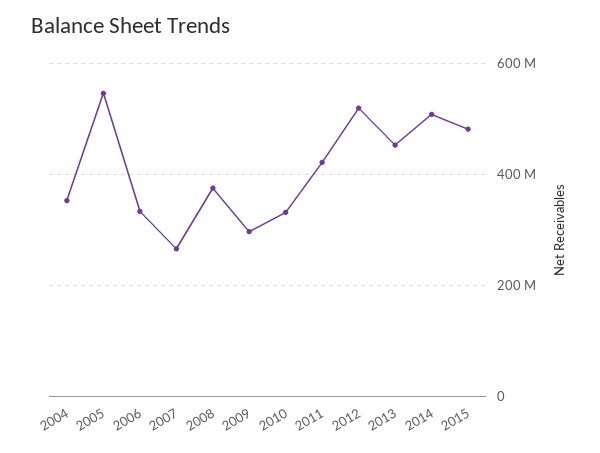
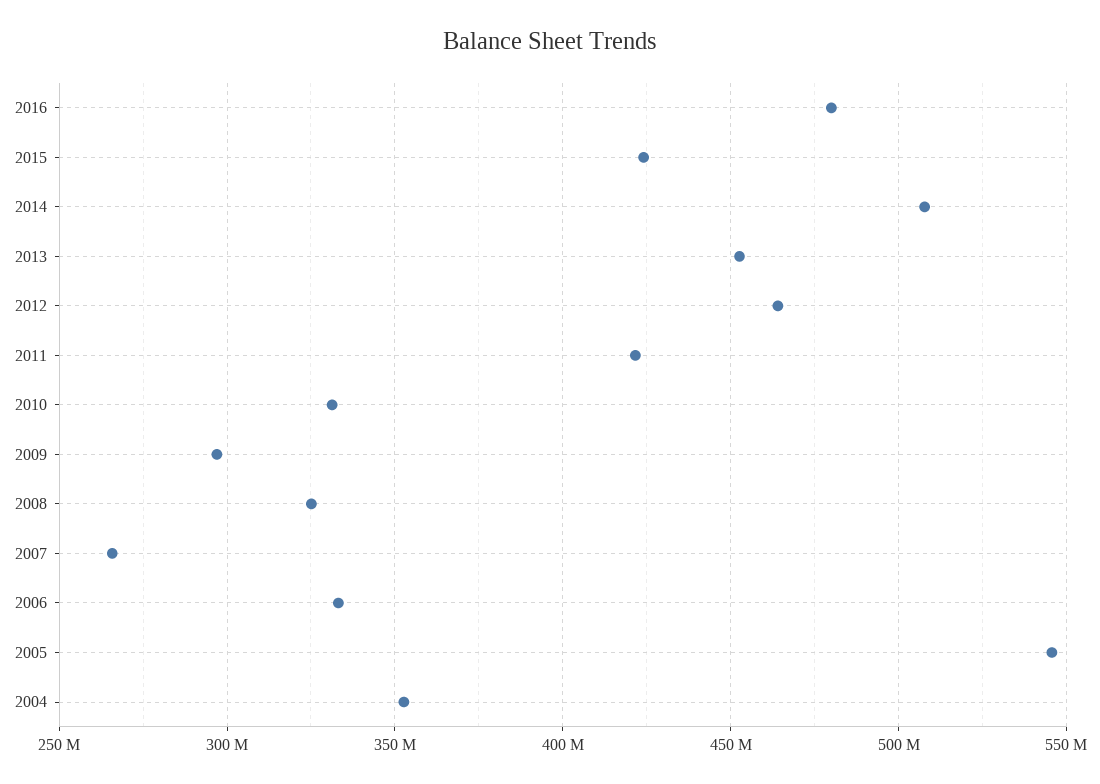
2008: 380000000 -> 325000000
2012: 520000000 -> 465000000
2015: 480000000 -> 425000000
2016: none -> 480000000

